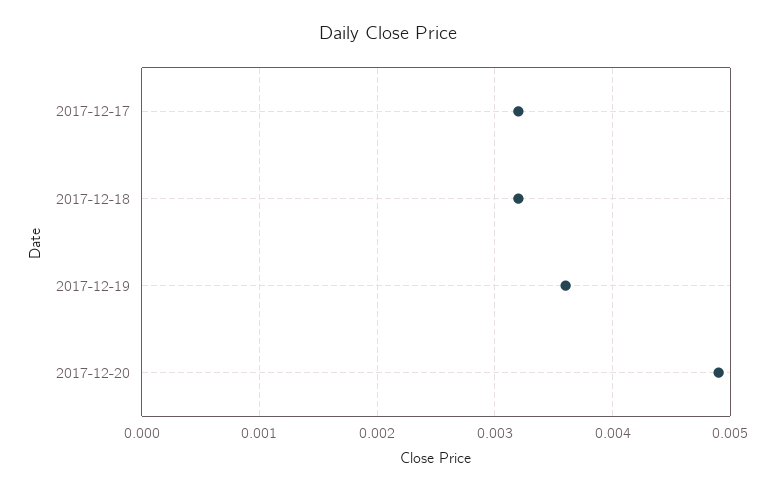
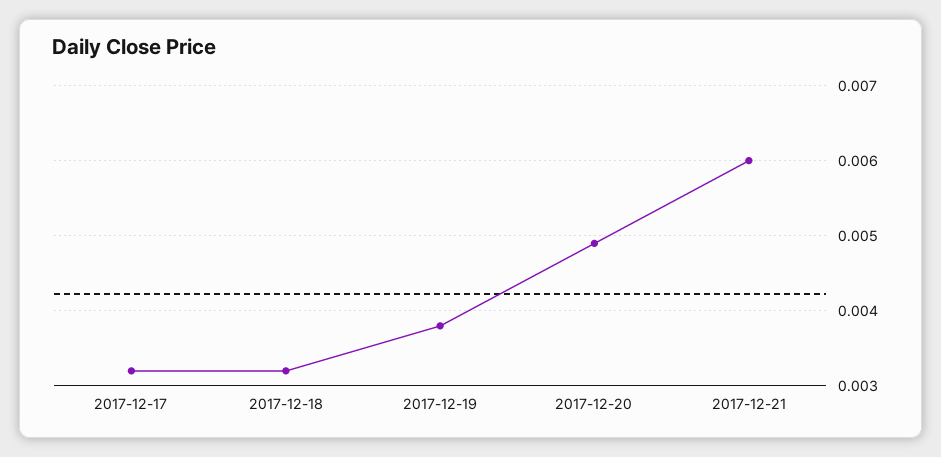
2017-12-19: 0.0036 -> 0.0038
2017-12-21: none -> 0.006

